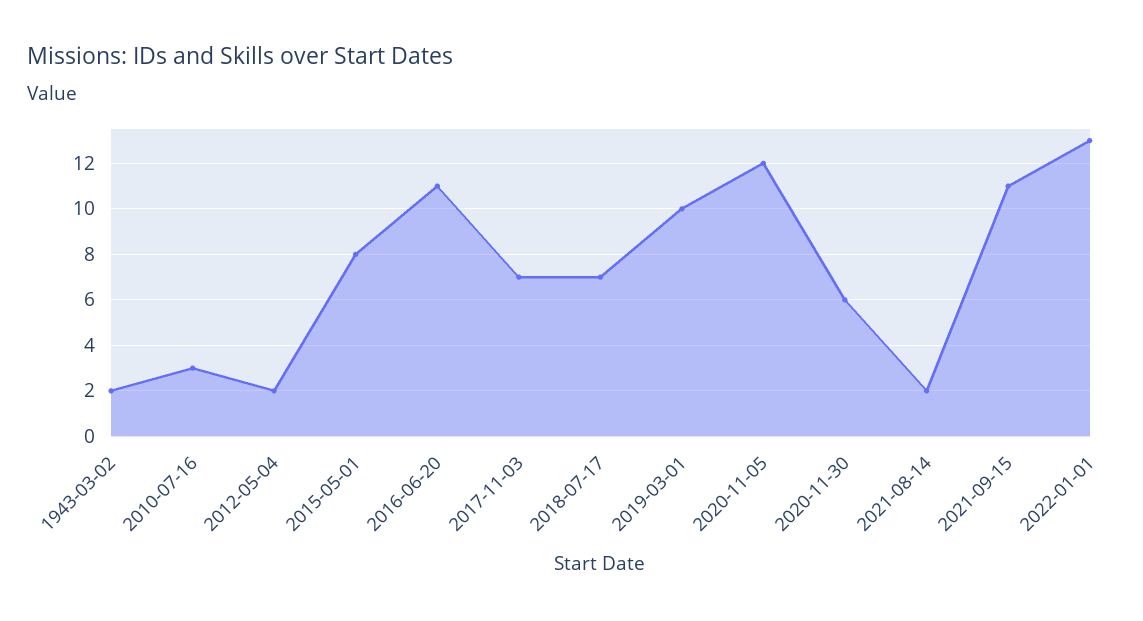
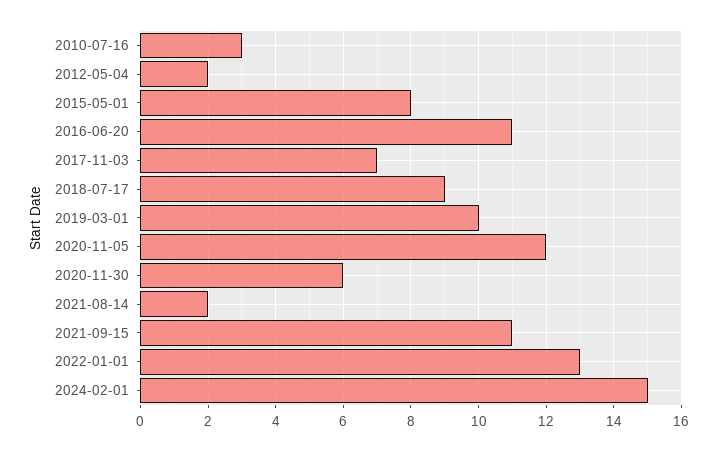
1943-03-02: 2 -> none
2018-07-17: 7 -> 9
2024-02-01: none -> 15

